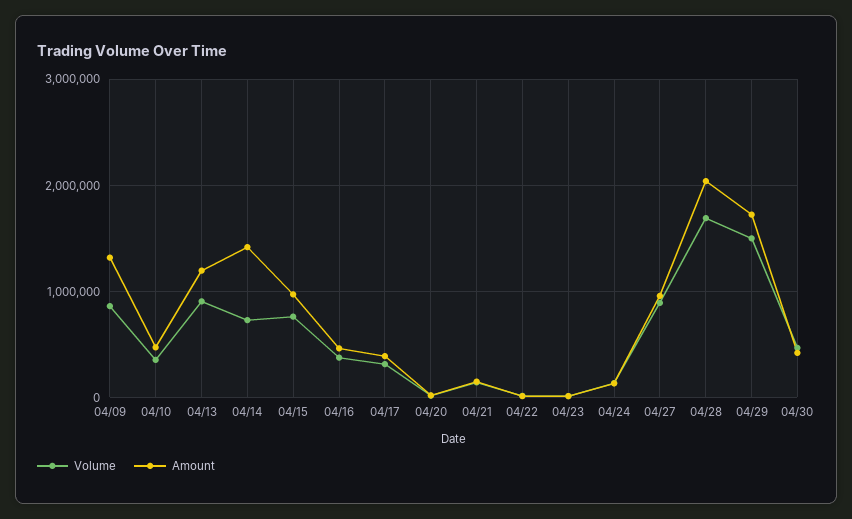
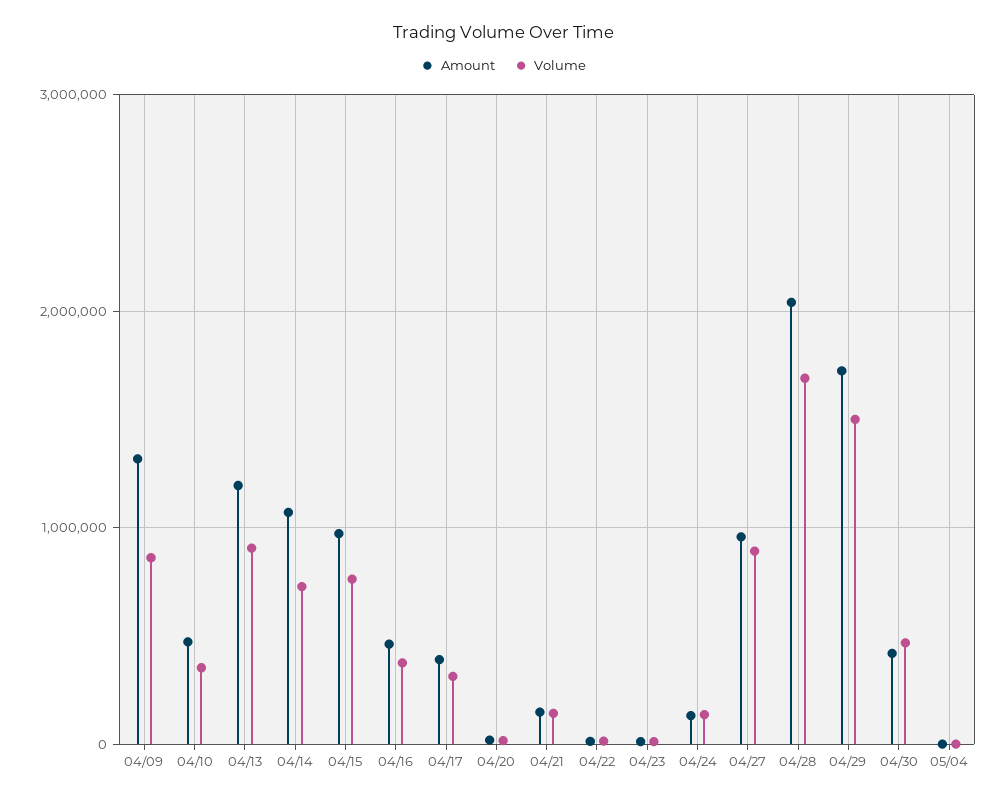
Amount, 04/14: 1400000 -> 1100000
Amount, 05/04: none -> 0
Volume, 05/04: none -> 0

